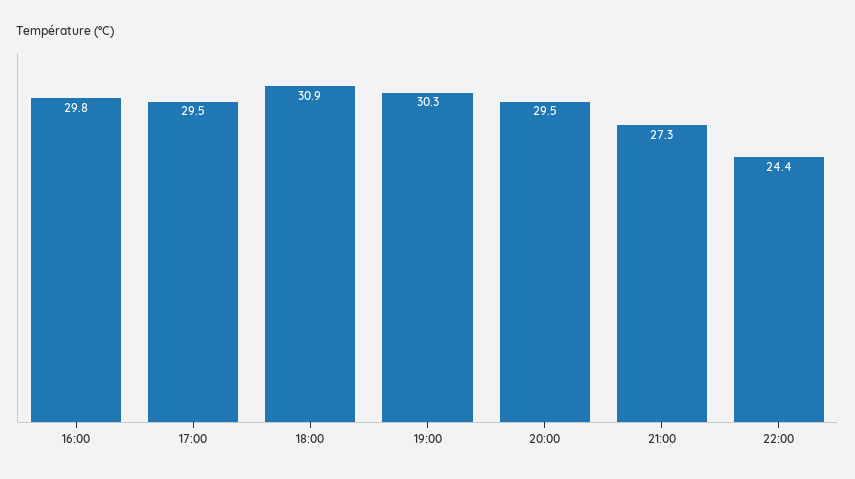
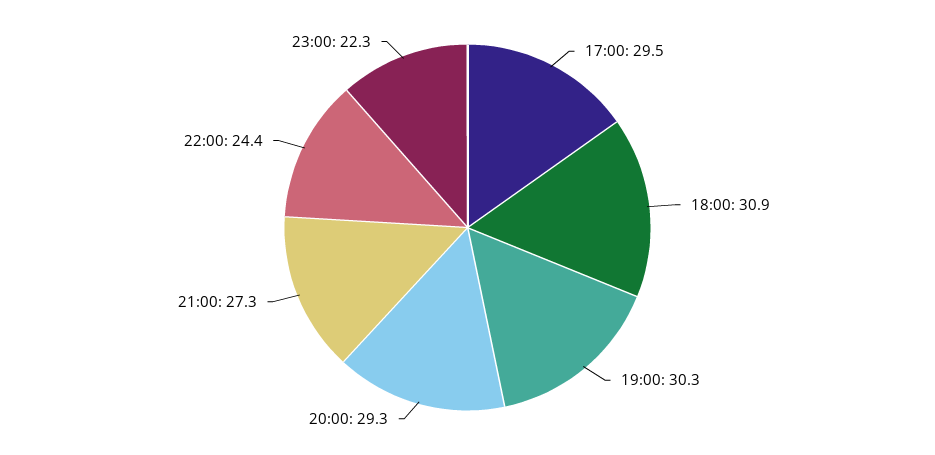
16:00: 29.8 -> none
20:00: 29.5 -> 29.3
23:00: none -> 22.3

